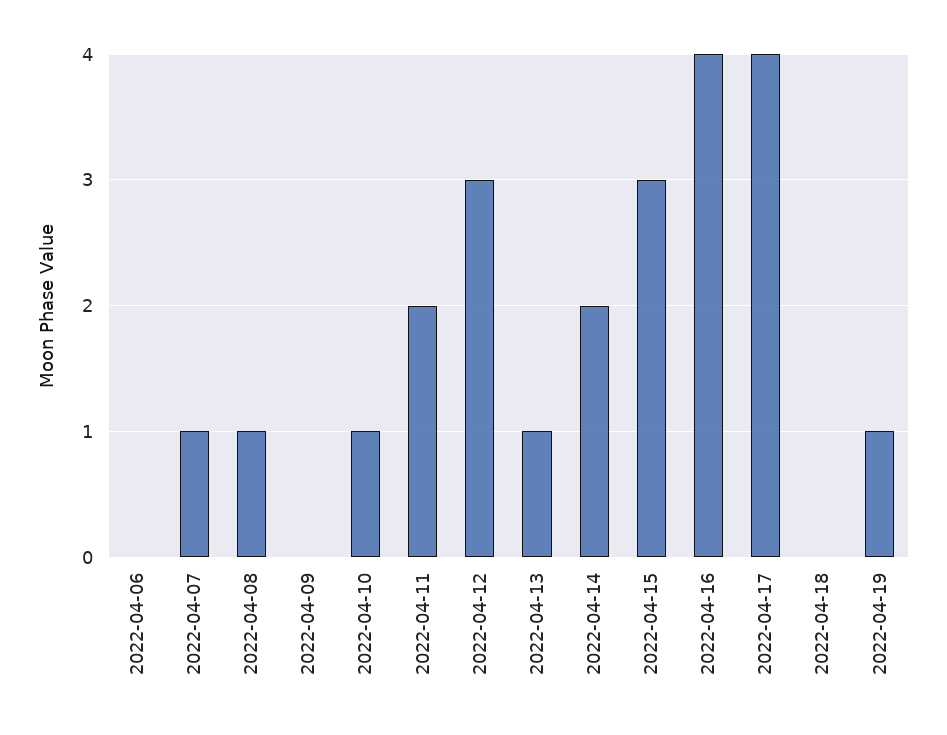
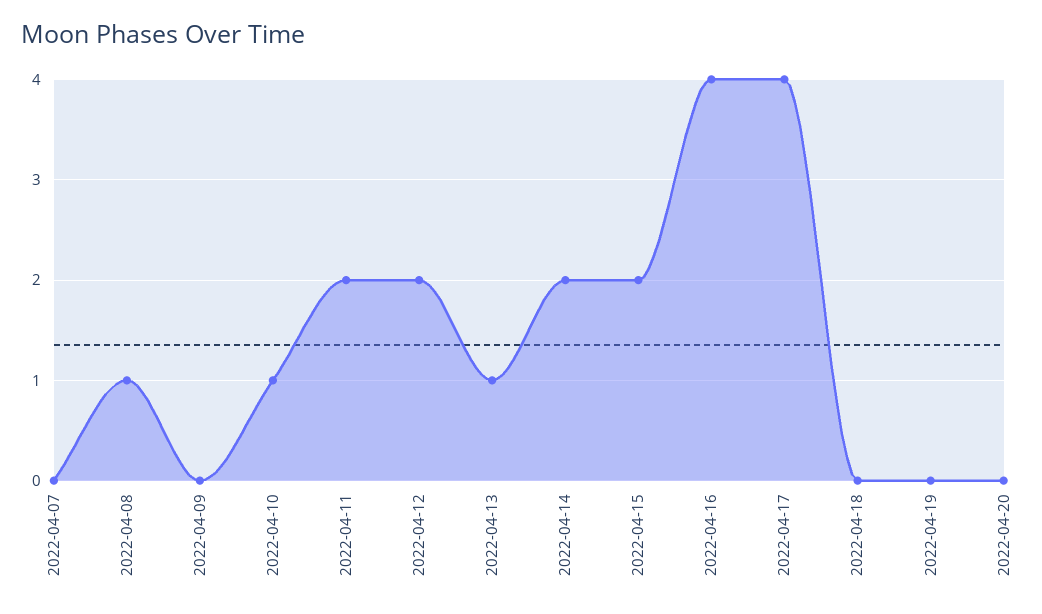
2022-04-06: 0 -> none
2022-04-07: 1 -> 0
2022-04-12: 3 -> 2
2022-04-15: 3 -> 2
2022-04-19: 1 -> 0
2022-04-20: none -> 0

